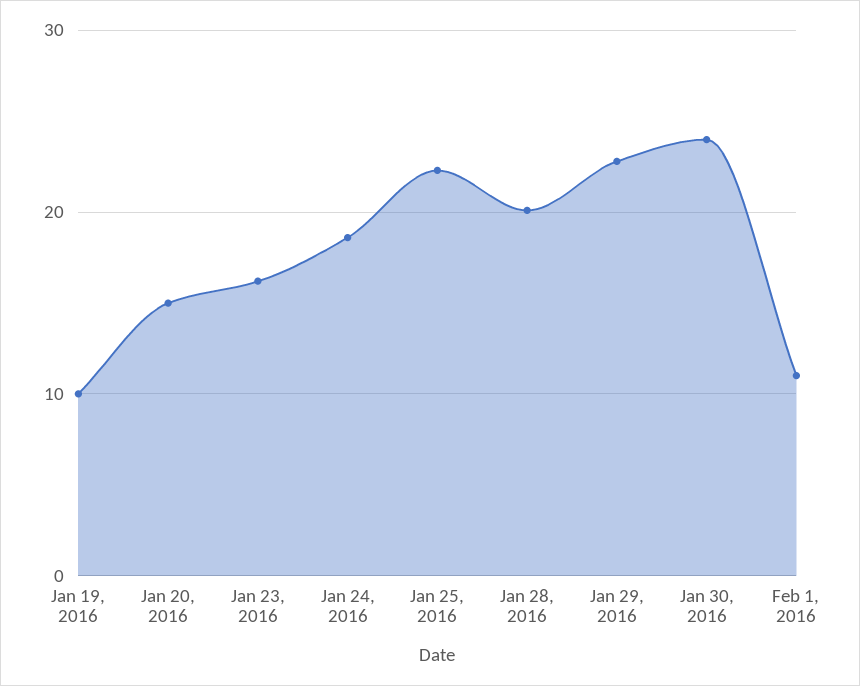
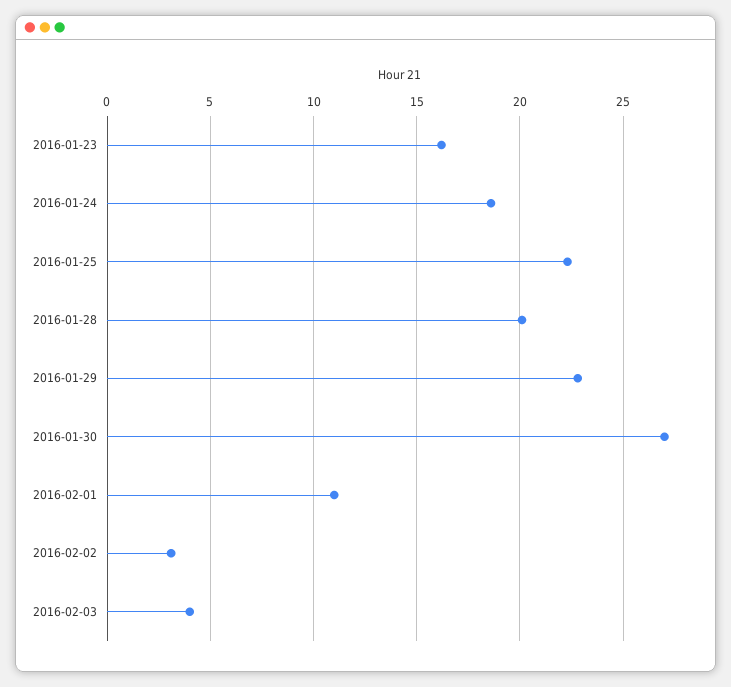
Jan 19, 2016: 10 -> none
Jan 20, 2016: 15 -> none
Jan 30, 2016: 24 -> 27
2016-02-02: none -> 3
2016-02-03: none -> 4

